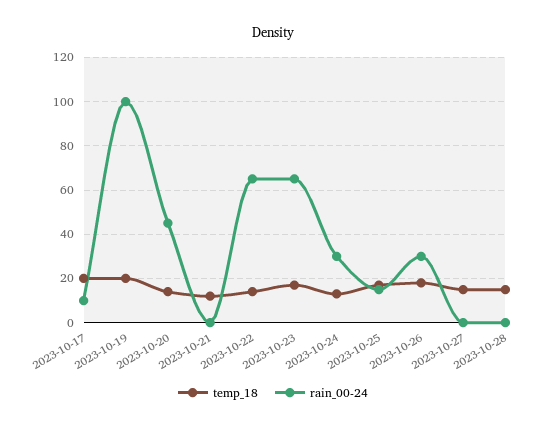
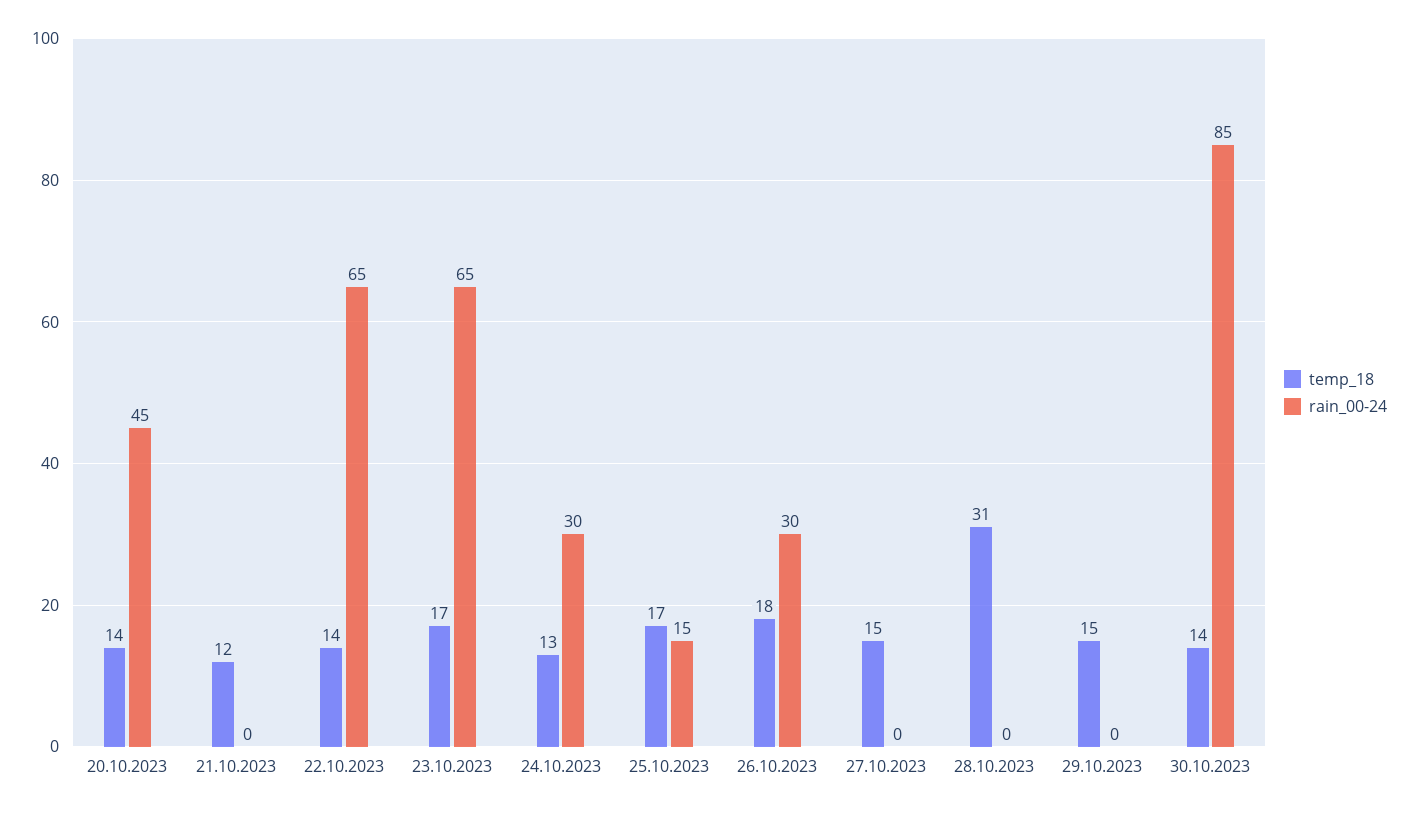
temp_18, 2023-10-17: 20 -> none
rain_00-24, 2023-10-17: 10 -> none
temp_18, 2023-10-19: 20 -> none
rain_00-24, 2023-10-19: 100 -> none
temp_18, 2023-10-28: 15 -> 31
temp_18, 29.10.2023: none -> 15
rain_00-24, 29.10.2023: none -> 0
temp_18, 30.10.2023: none -> 14
rain_00-24, 30.10.2023: none -> 85

